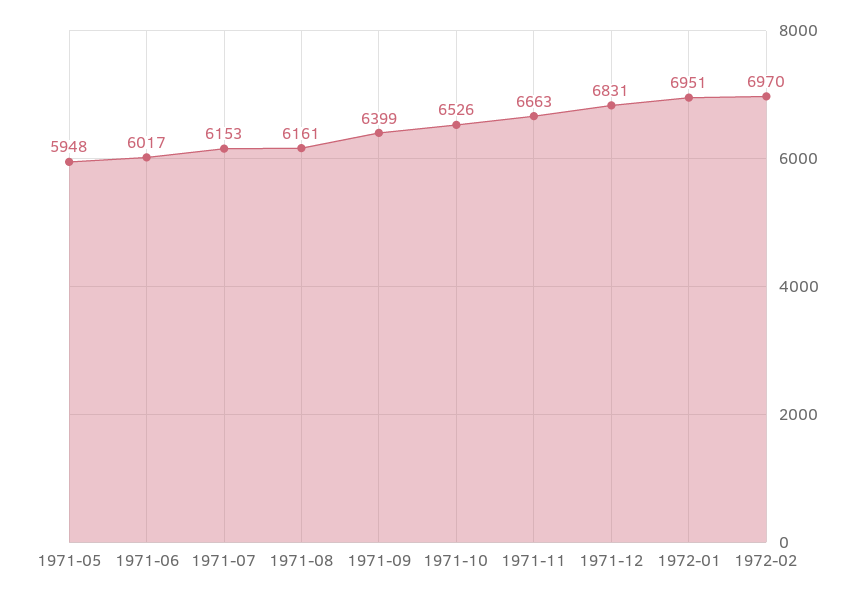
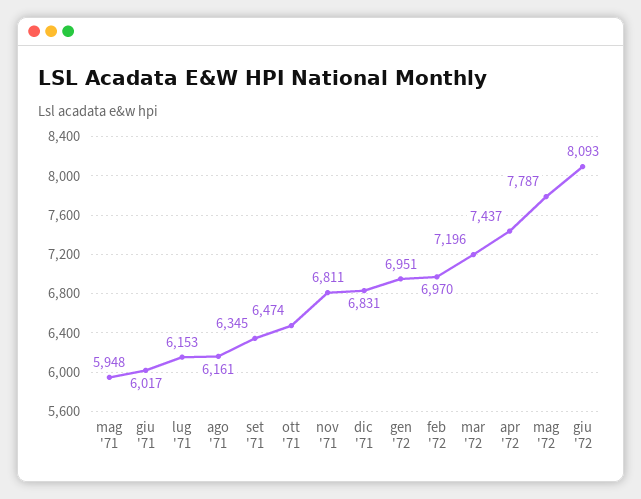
1971-09: 6399 -> 6345
1971-10: 6526 -> 6474
1971-11: 6663 -> 6811
mar '72: none -> 7196
apr '72: none -> 7437
mag '72: none -> 7787
giu '72: none -> 8093

